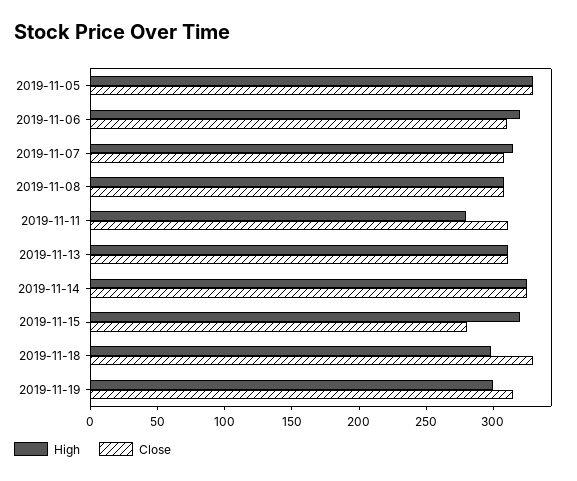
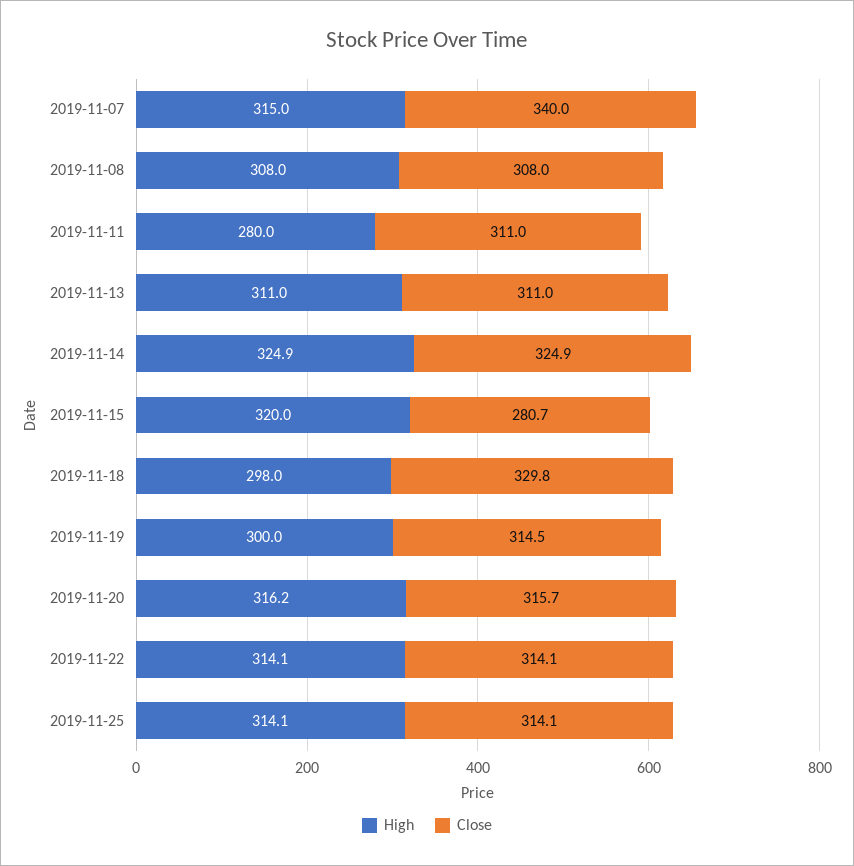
High, 2019-11-05: 330 -> none
Close, 2019-11-05: 330 -> none
High, 2019-11-06: 320 -> none
Close, 2019-11-06: 310 -> none
Close, 2019-11-07: 310 -> 340
High, 2019-11-20: none -> 316.2
Close, 2019-11-20: none -> 315.7
High, 2019-11-22: none -> 314.1
Close, 2019-11-22: none -> 314.1
High, 2019-11-25: none -> 314.1
Close, 2019-11-25: none -> 314.1

